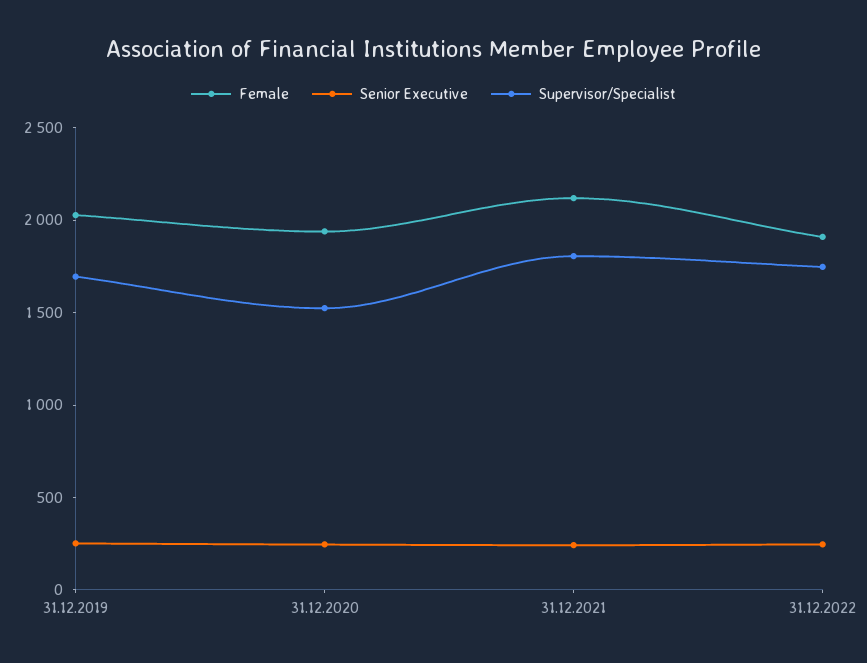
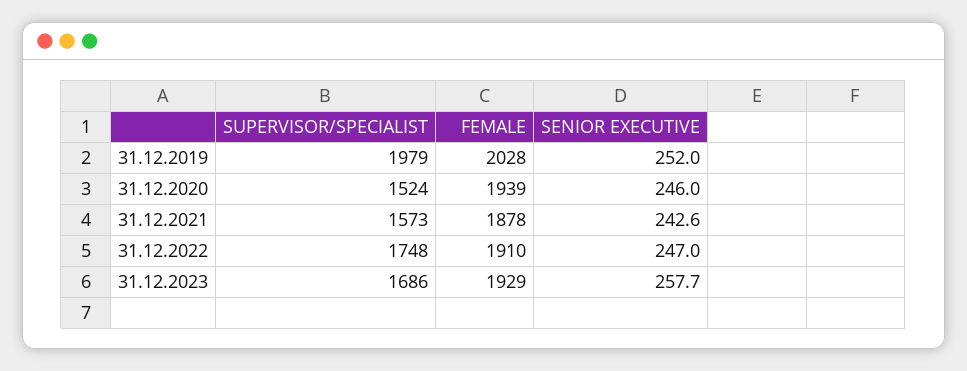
Supervisor/Specialist, 31.12.2019: 1700 -> 1979
Female, 31.12.2021: 2100 -> 1878
Supervisor/Specialist, 31.12.2021: 1800 -> 1573
Supervisor/Specialist, 31.12.2023: none -> 1686
Female, 31.12.2023: none -> 1929
Senior Executive, 31.12.2023: none -> 257.7

